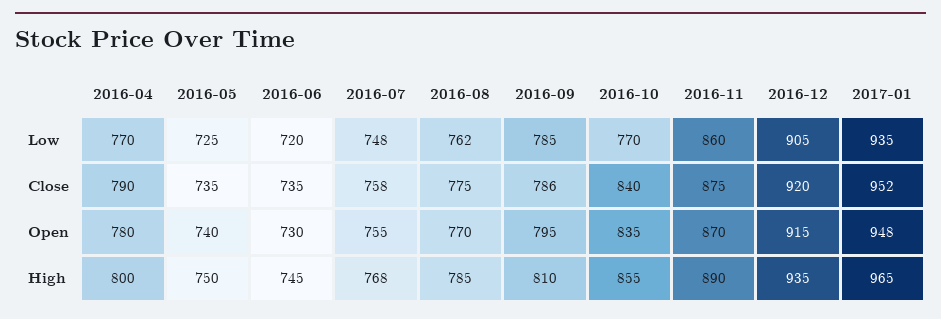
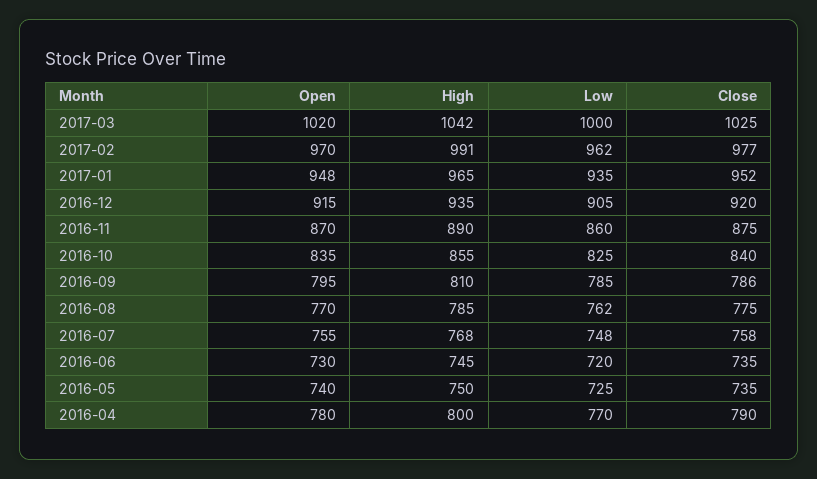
2016-10, Low: 770 -> 825
2017-03, Open: none -> 1020
2017-03, High: none -> 1042
2017-03, Low: none -> 1000
2017-03, Close: none -> 1025
2017-02, Open: none -> 970
2017-02, High: none -> 991
2017-02, Low: none -> 962
2017-02, Close: none -> 977

